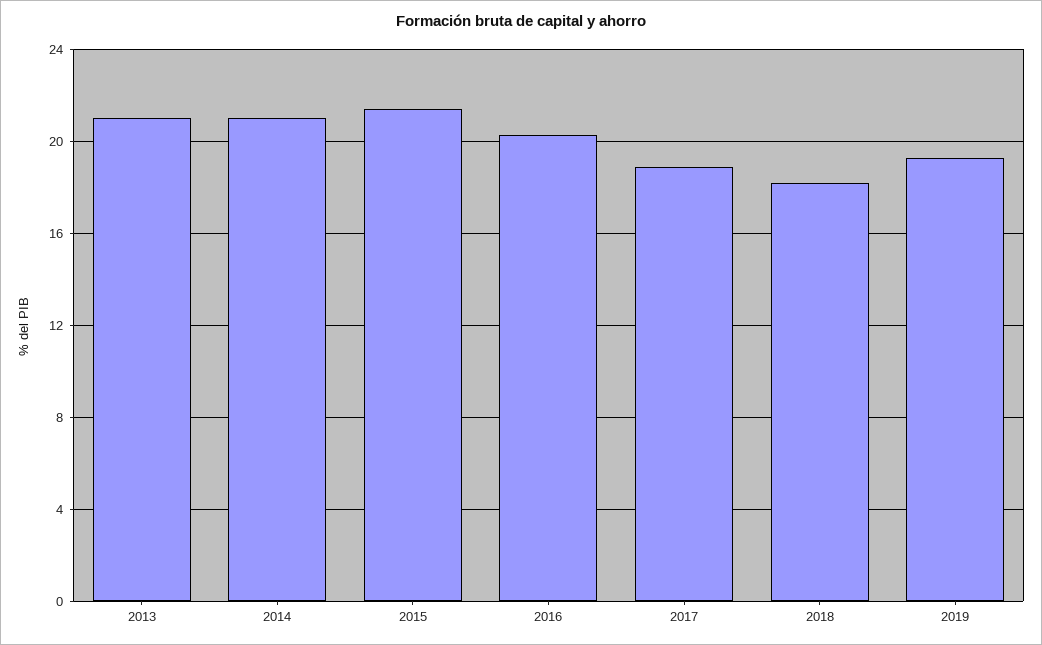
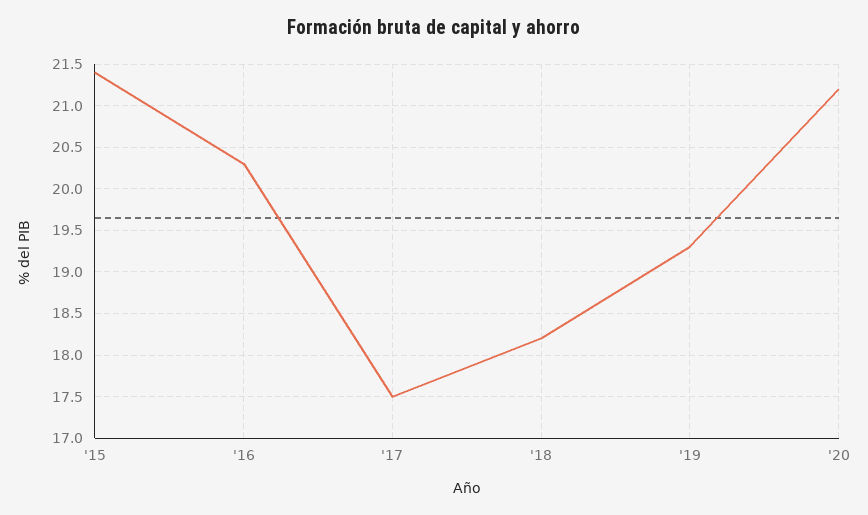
2013: 21 -> none
2014: 21 -> none
2017: 19 -> 17.5
'20: none -> 21.2

